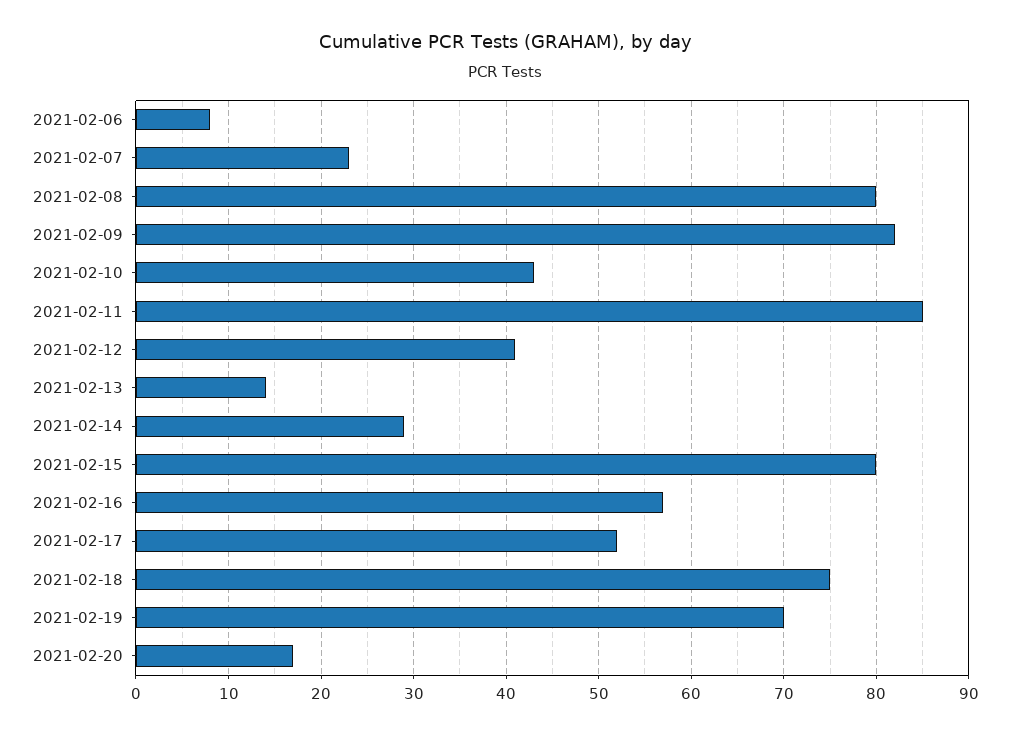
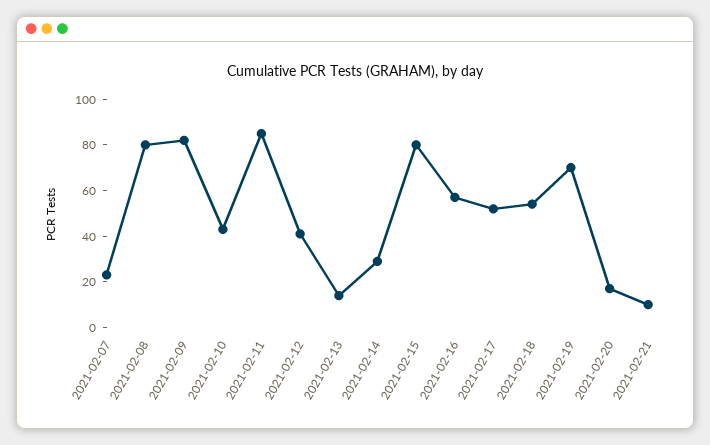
2021-02-06: 8 -> none
2021-02-18: 75 -> 55
2021-02-21: none -> 10

